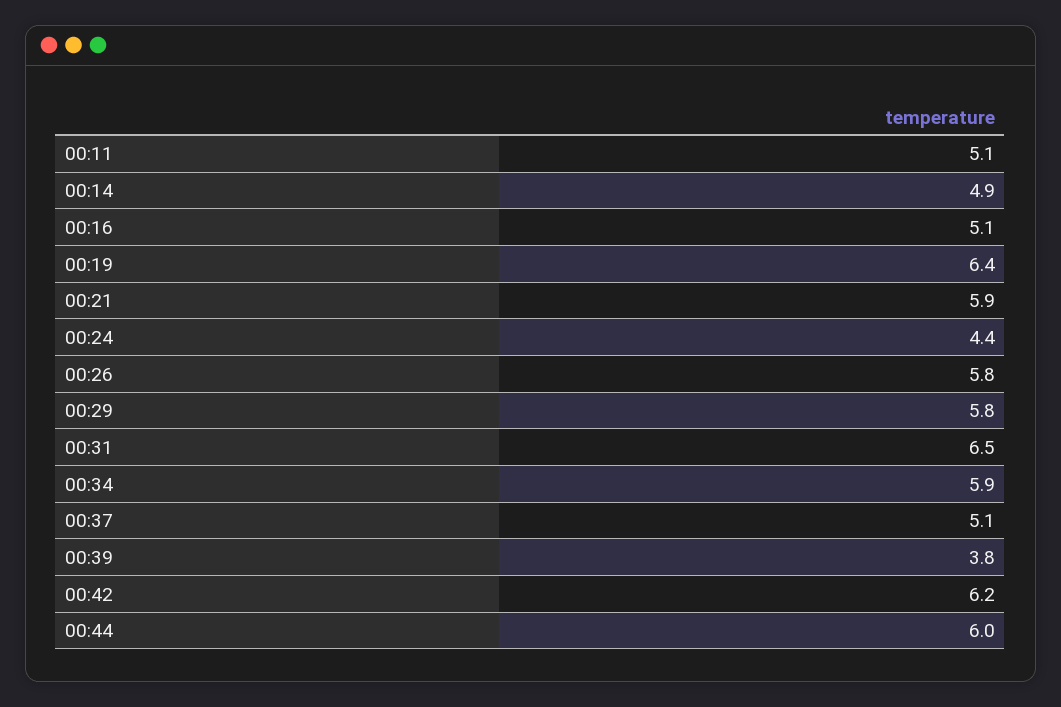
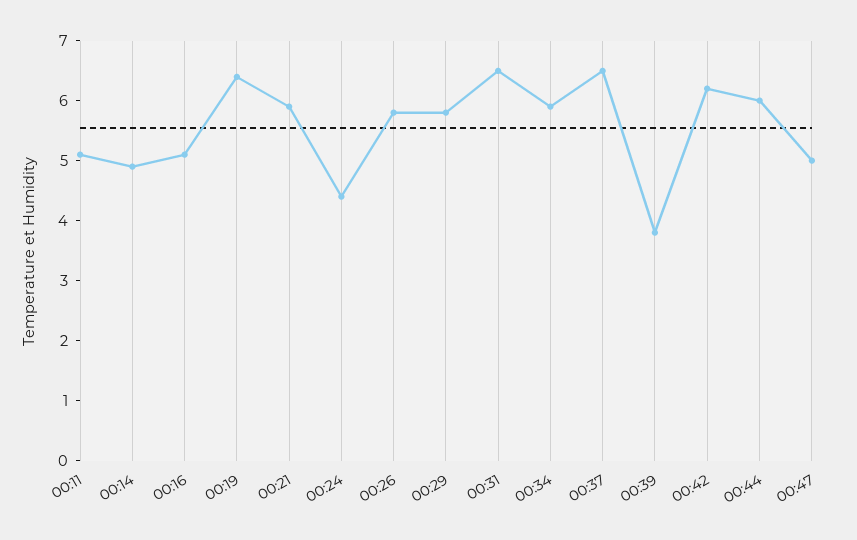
00:37: 5.1 -> 6.5
00:47: none -> 5

